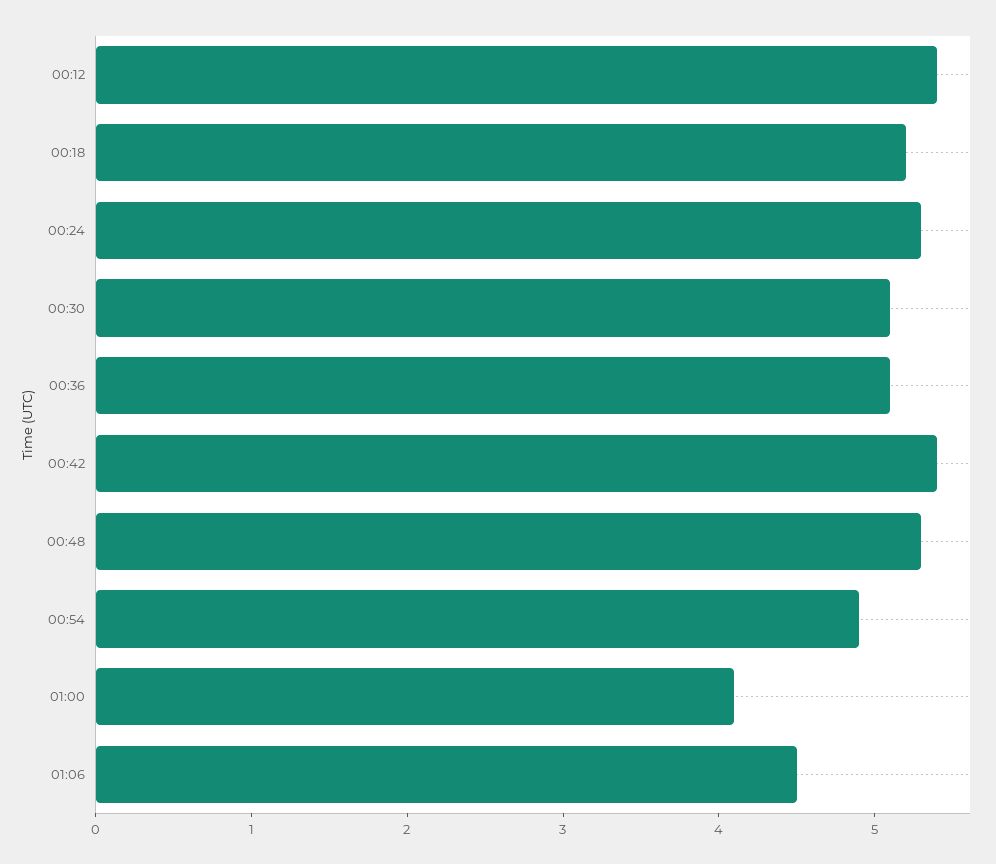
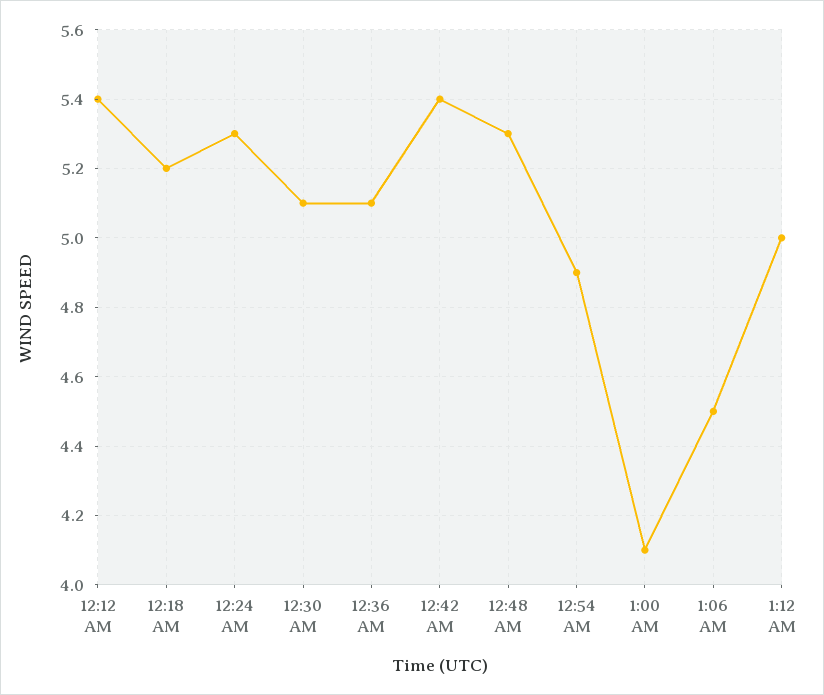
1:12 AM: none -> 5

